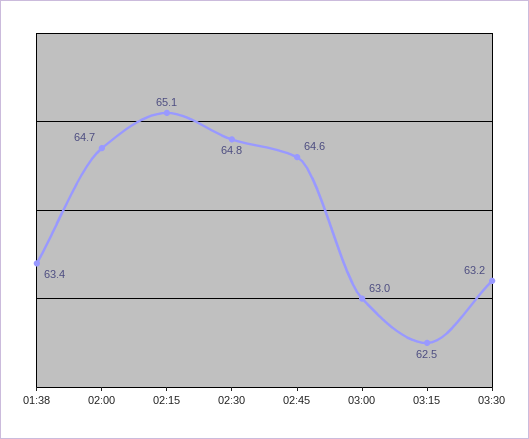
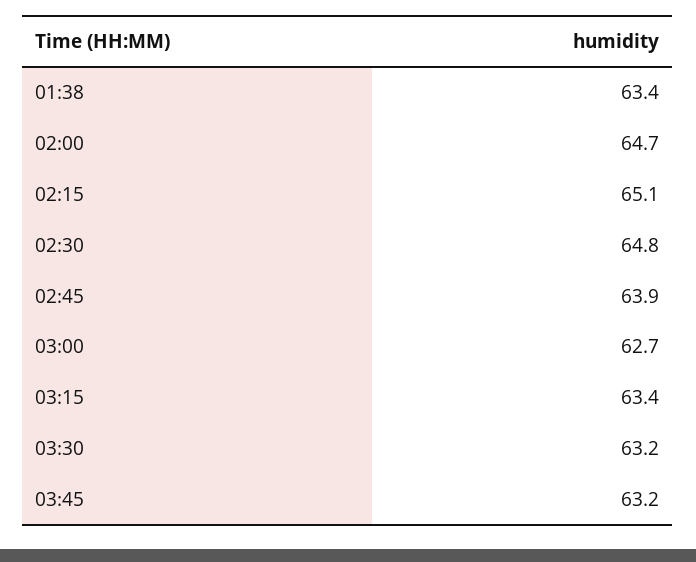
02:45: 64.6 -> 63.9
03:00: 63 -> 62.7
03:15: 62.5 -> 63.4
03:45: none -> 63.2

